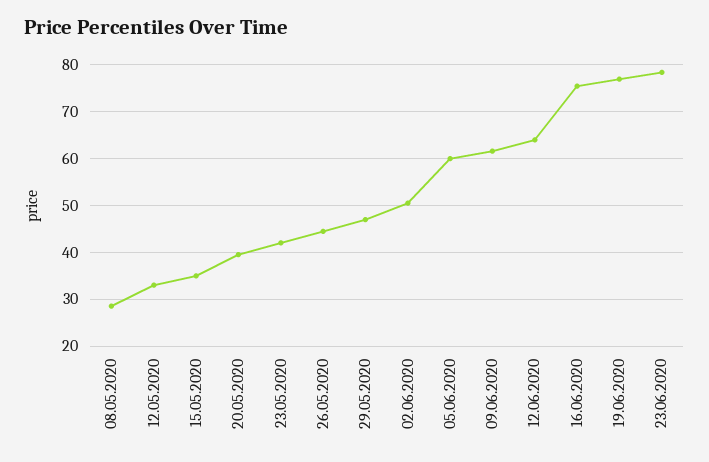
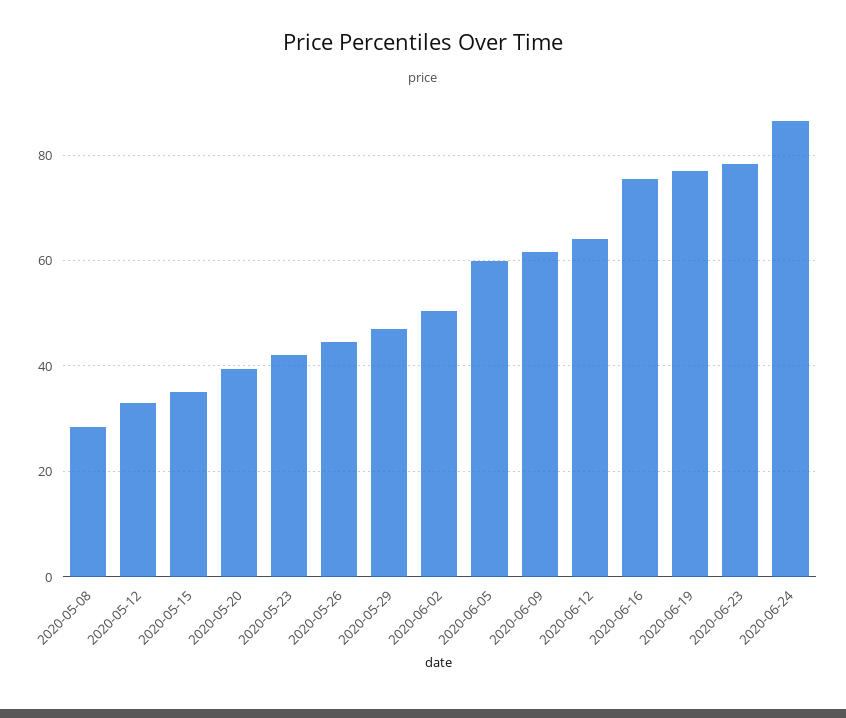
2020-06-24: none -> 86

